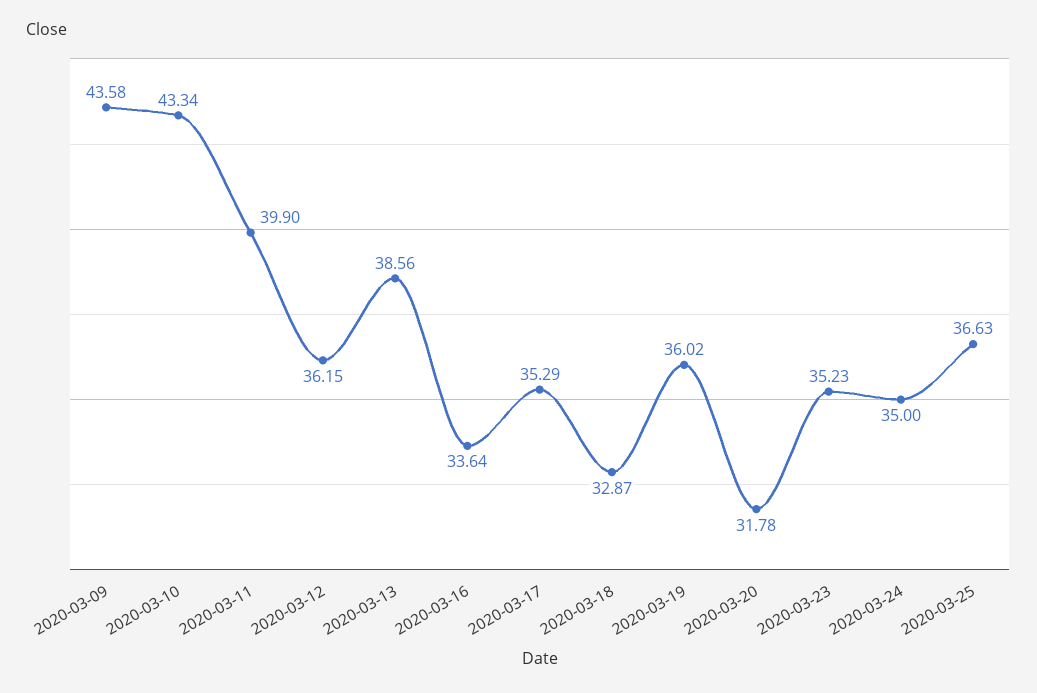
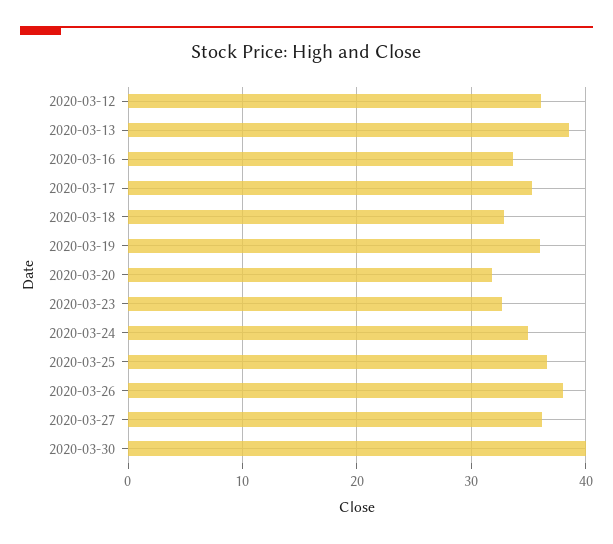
2020-03-09: 43.58 -> none
2020-03-10: 43.34 -> none
2020-03-11: 39.9 -> none
2020-03-23: 35.23 -> 33
2020-03-26: none -> 38
2020-03-27: none -> 36
2020-03-30: none -> 40

